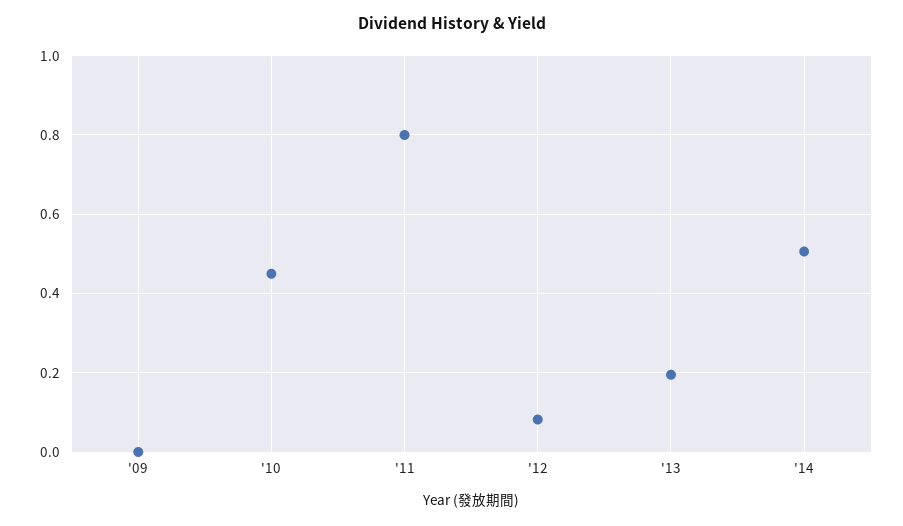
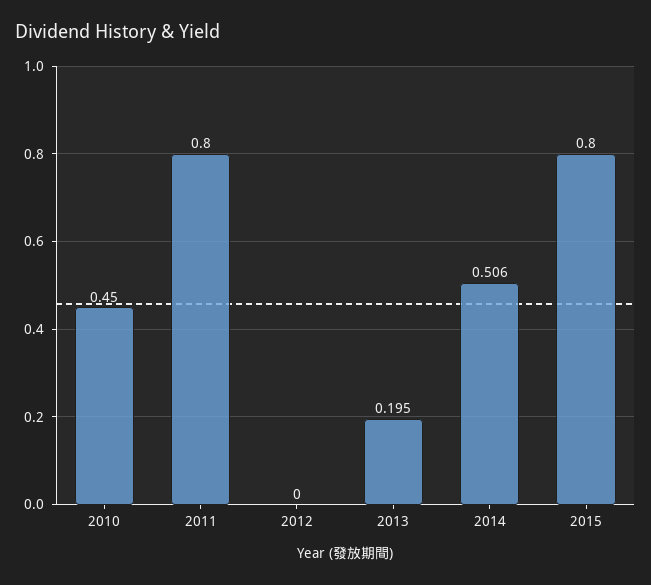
'09: 0 -> none
'12: 0.08 -> 0
2015: none -> 0.8

